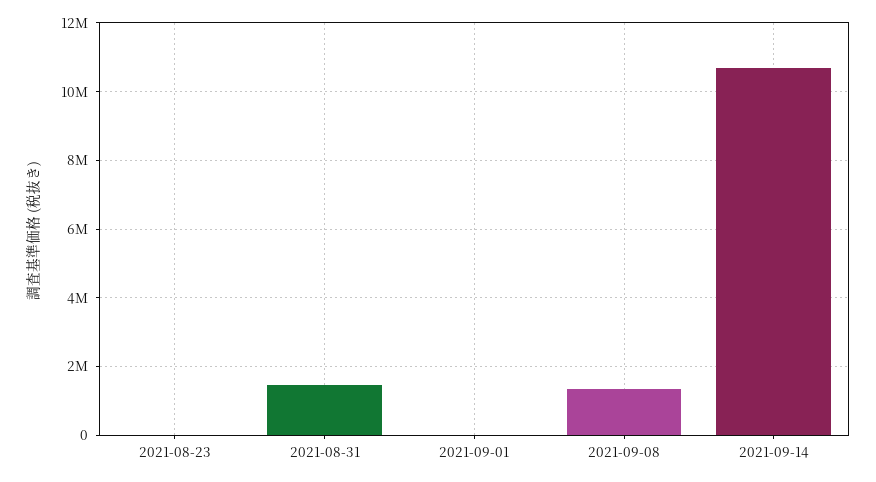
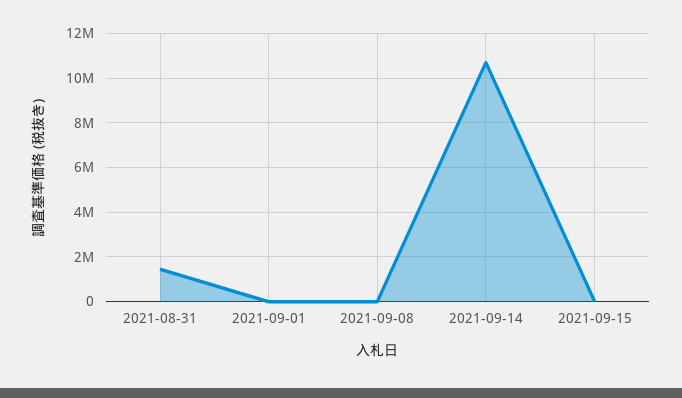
2021-08-23: 0 -> none
2021-09-08: 1400000 -> 0
2021-09-15: none -> 0

